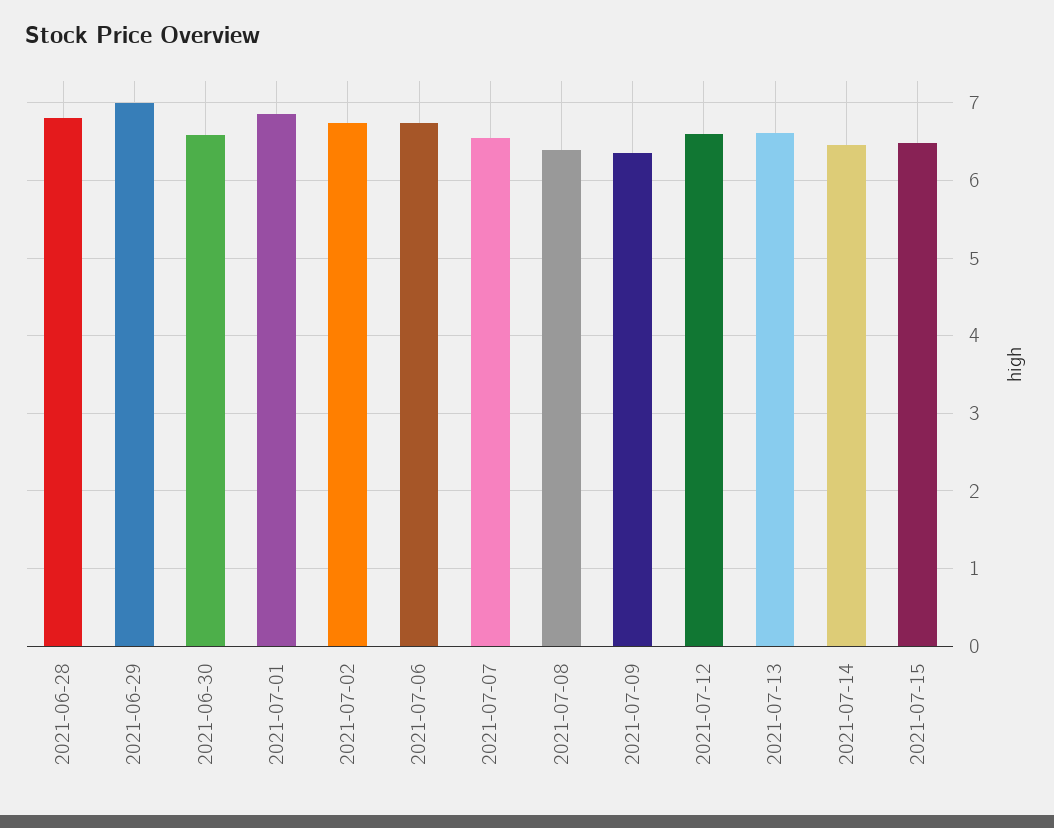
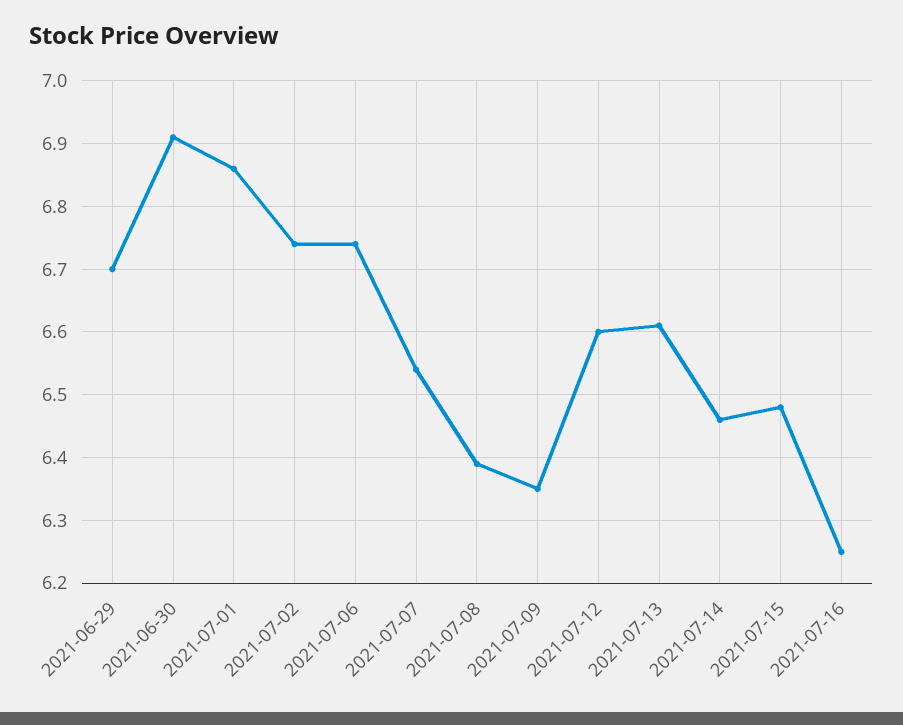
2021-06-28: 6.8 -> none
2021-06-29: 7 -> 6.7
2021-06-30: 6.6 -> 6.91
2021-07-16: none -> 6.25

